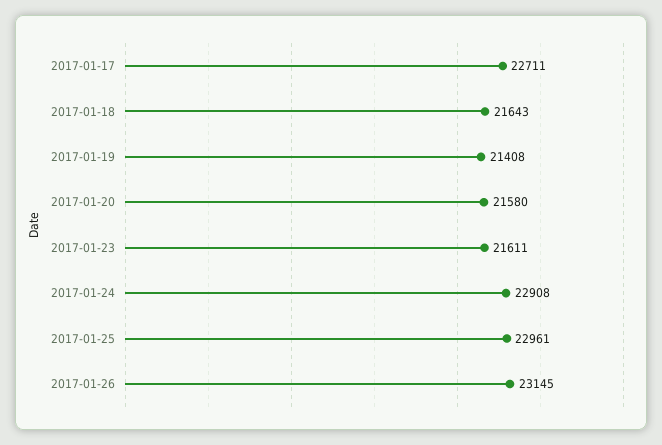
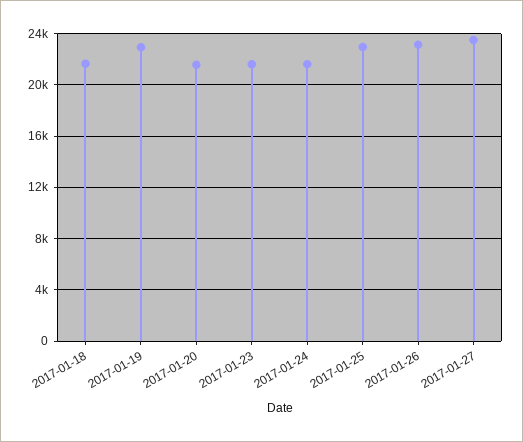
2017-01-17: 22711 -> none
2017-01-19: 21408 -> 23000
2017-01-24: 22908 -> 21500
2017-01-27: none -> 23500

